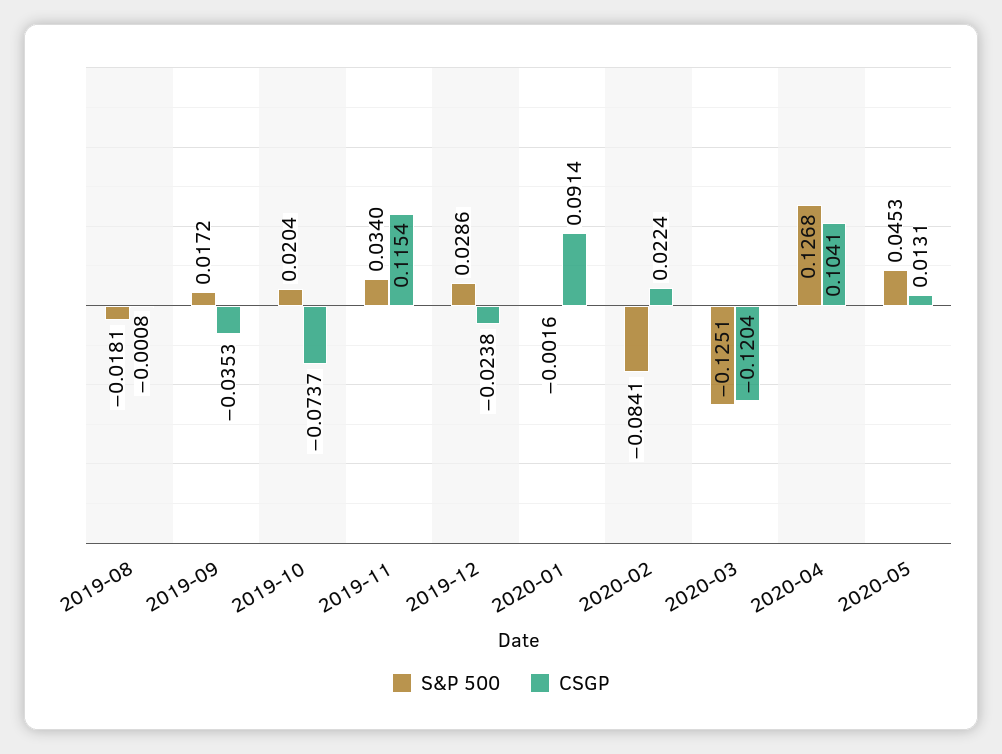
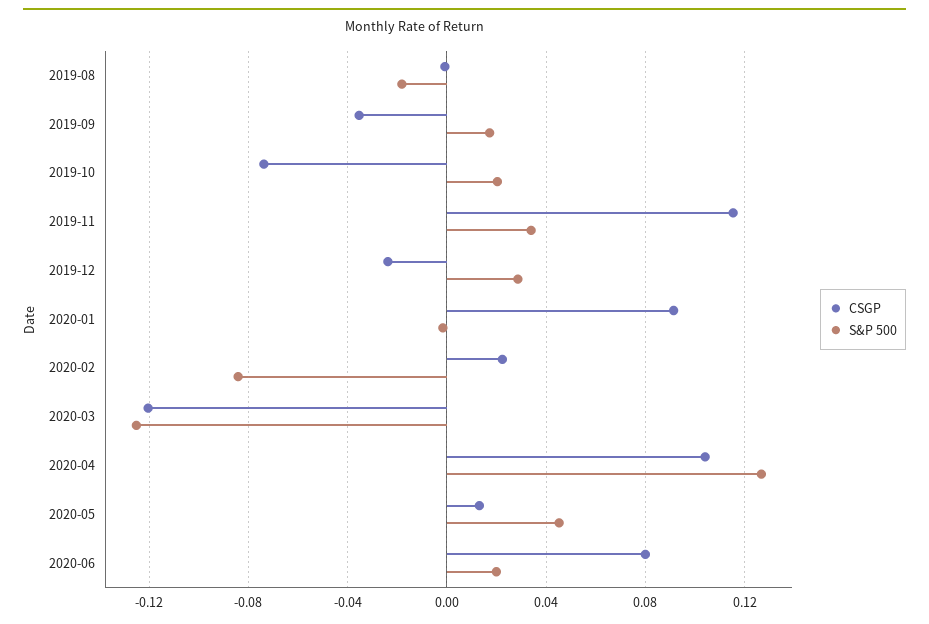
CSGP, 2020-06: none -> 0.08
S&P 500, 2020-06: none -> 0.02

